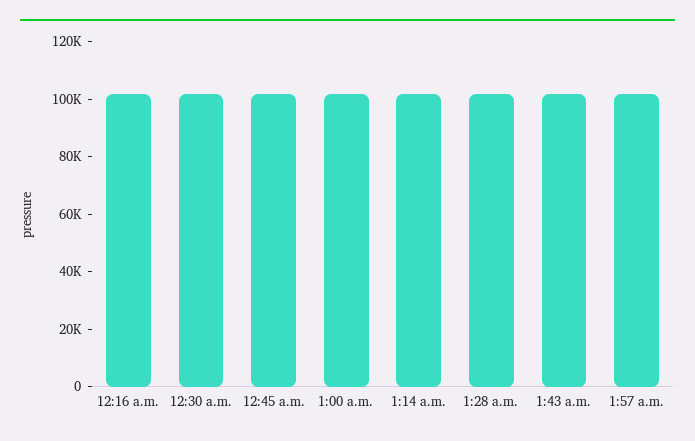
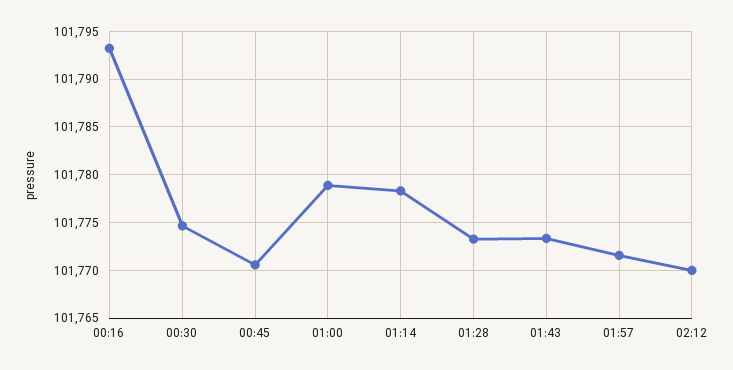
02:12: none -> 101770

